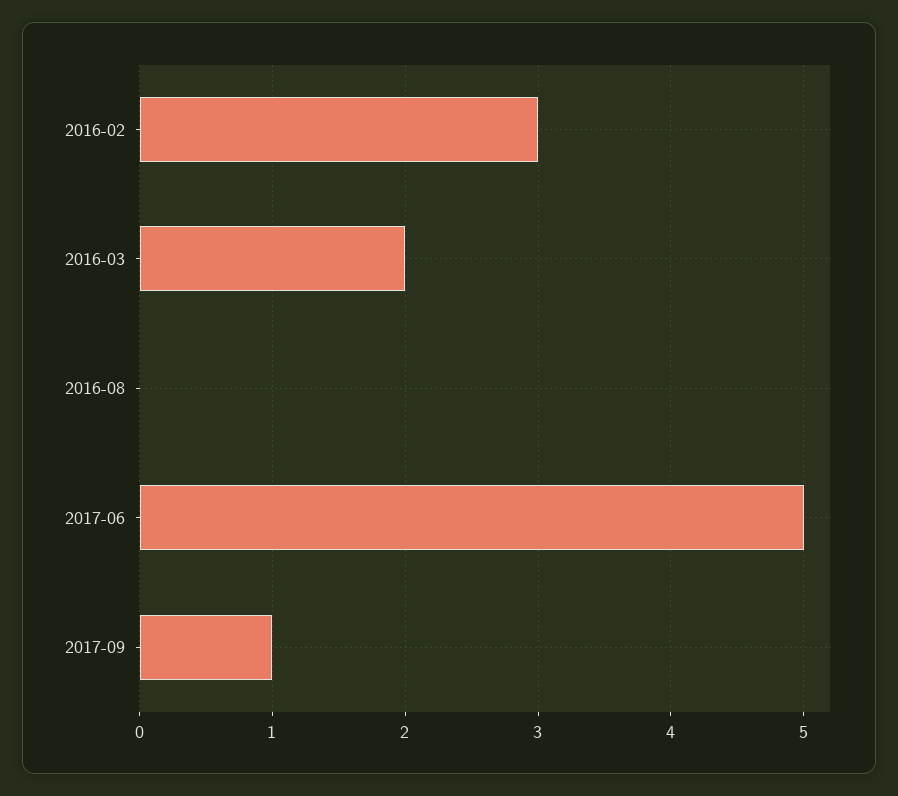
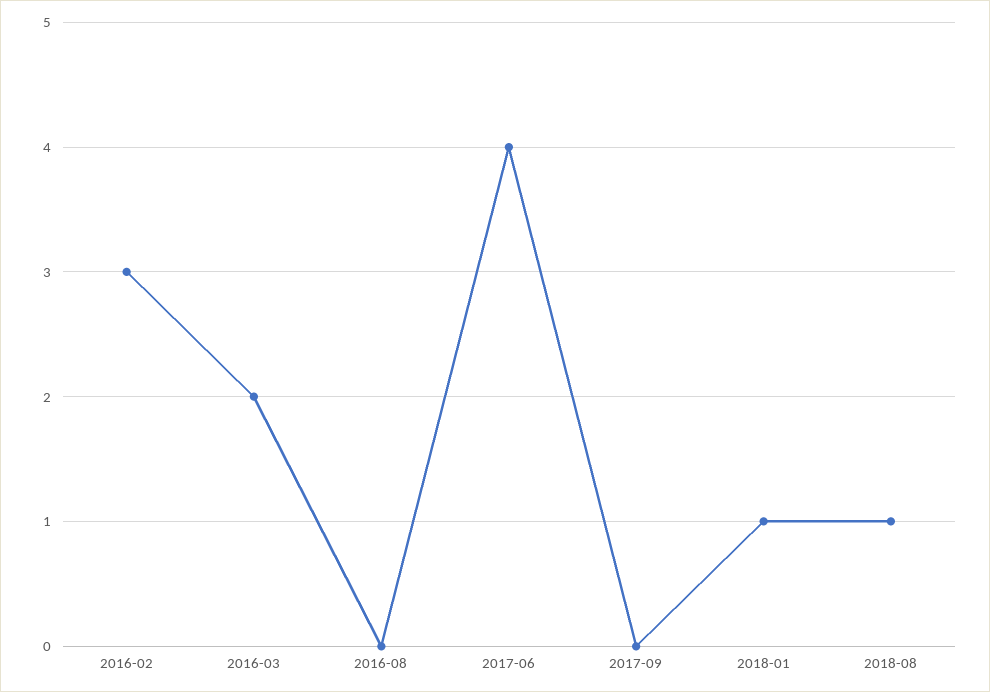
2017-06: 5 -> 4
2017-09: 1 -> 0
2018-01: none -> 1
2018-08: none -> 1

